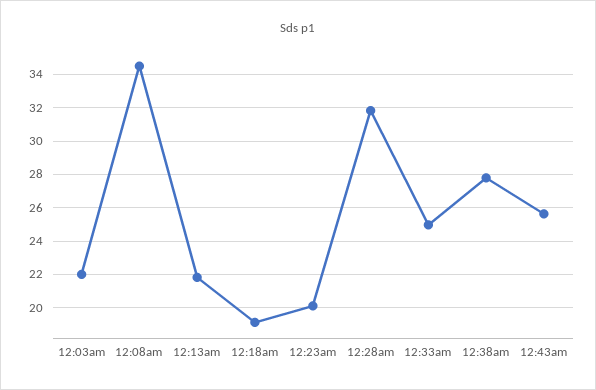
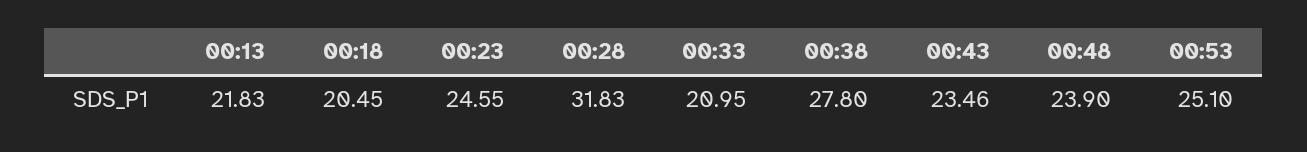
12:03am: 22 -> none
12:08am: 34.5 -> none
12:18am: 19 -> 20.45
12:23am: 20 -> 24.55
12:33am: 25 -> 20.95
12:43am: 25.5 -> 23.46
00:48: none -> 23.9
00:53: none -> 25.1

